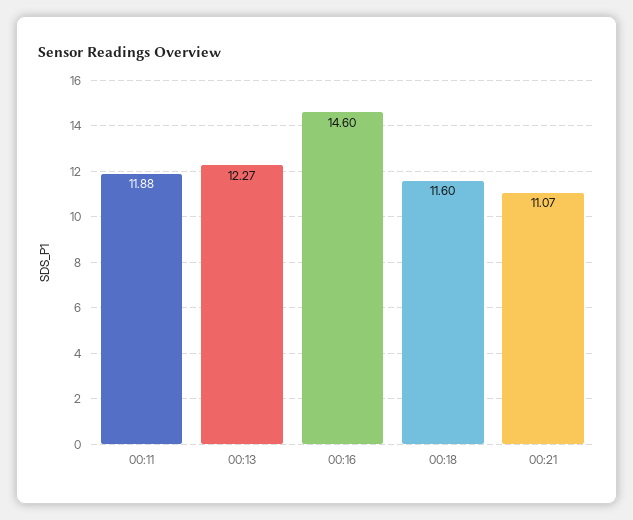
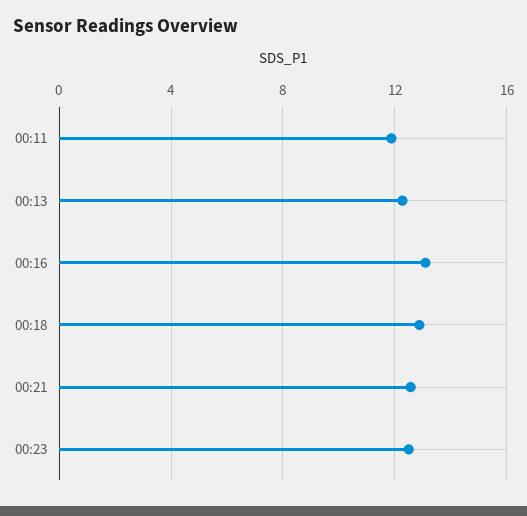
00:16: 14.6 -> 13
00:18: 11.6 -> 13
00:21: 11.07 -> 12.5
00:23: none -> 12.5

